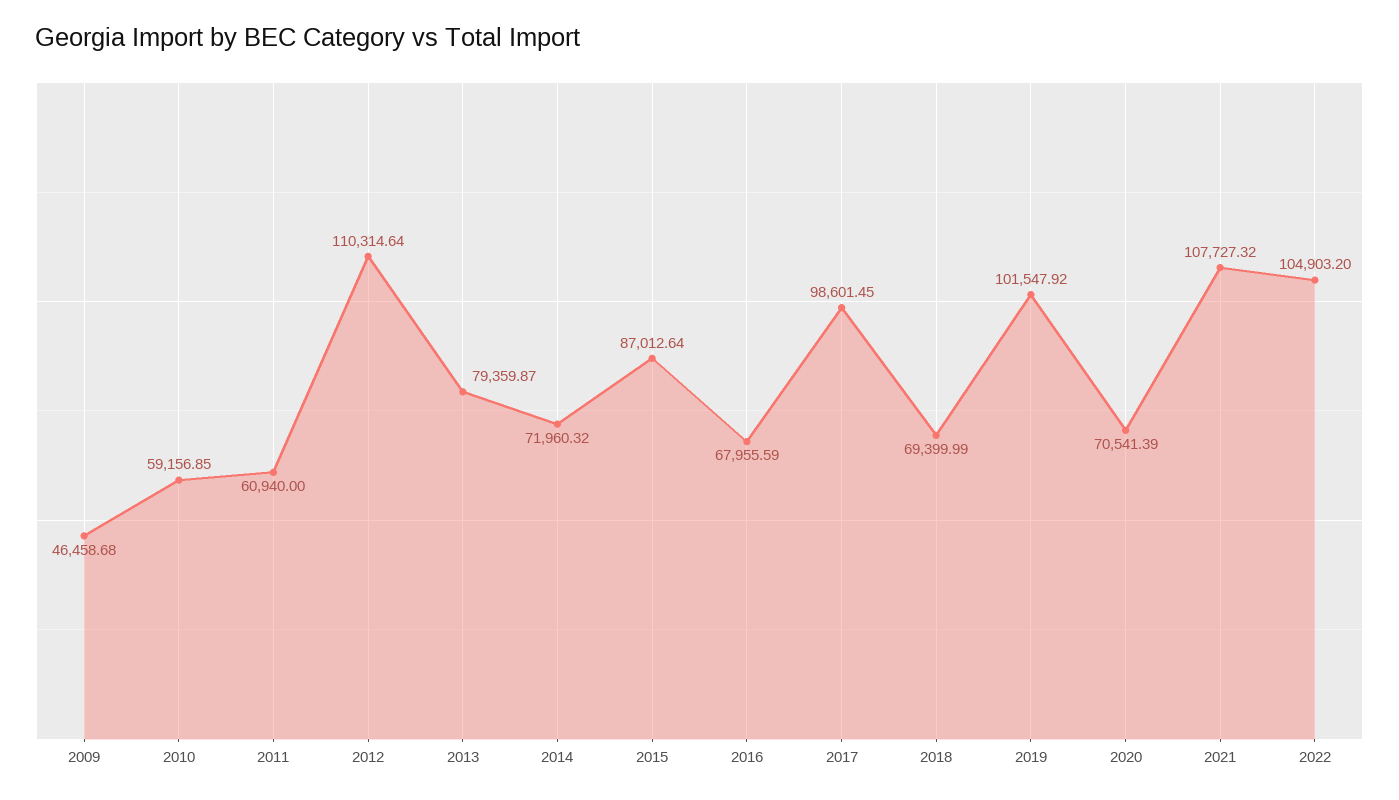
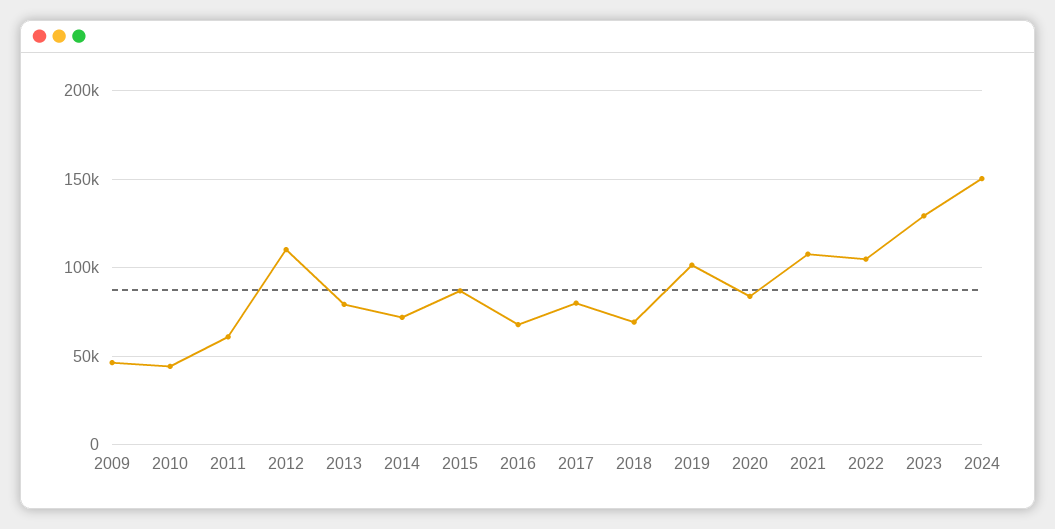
2010: 59156.85 -> 45000
2017: 98601.45 -> 80000
2020: 70541.39 -> 85000
2023: none -> 130000
2024: none -> 150000

